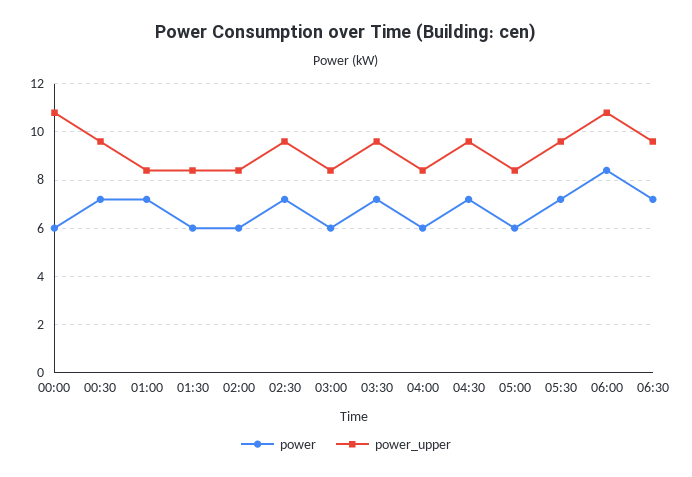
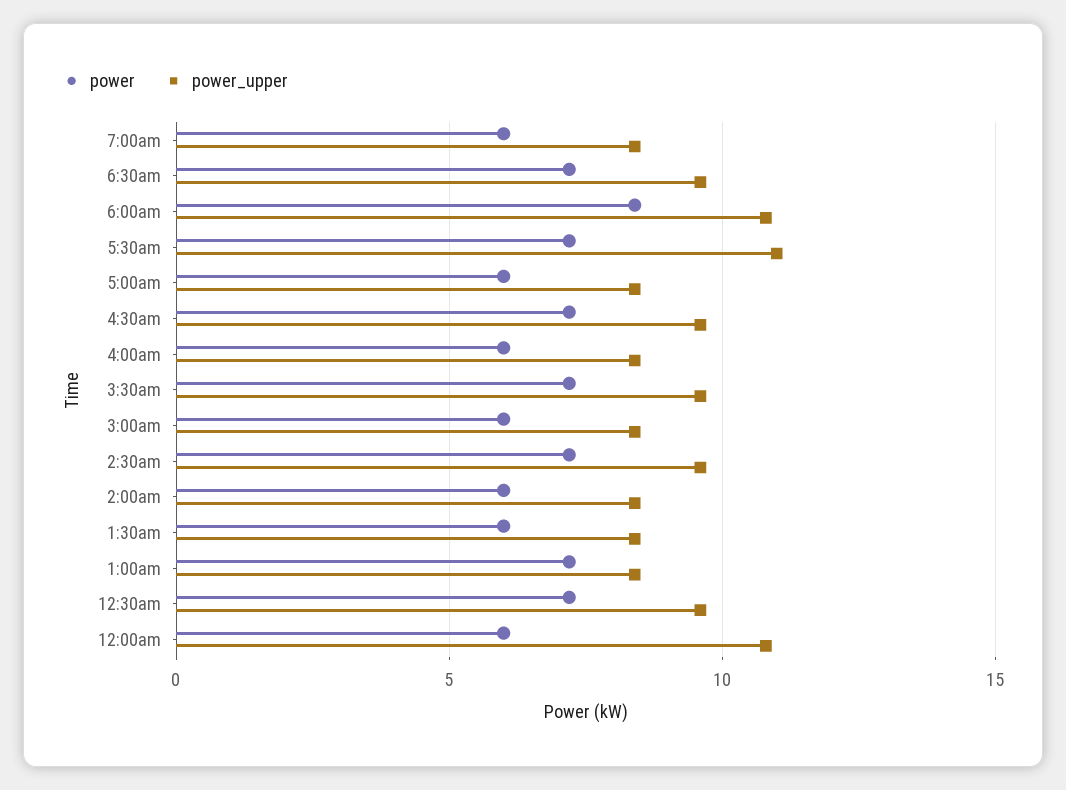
power_upper, 05:30: 9.5 -> 11
power, 7:00am: none -> 6
power_upper, 7:00am: none -> 8.5

